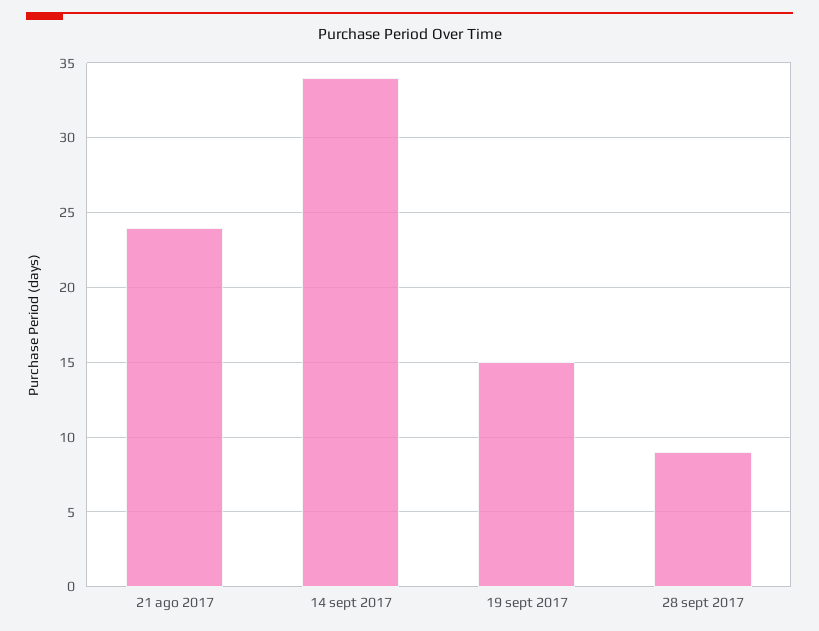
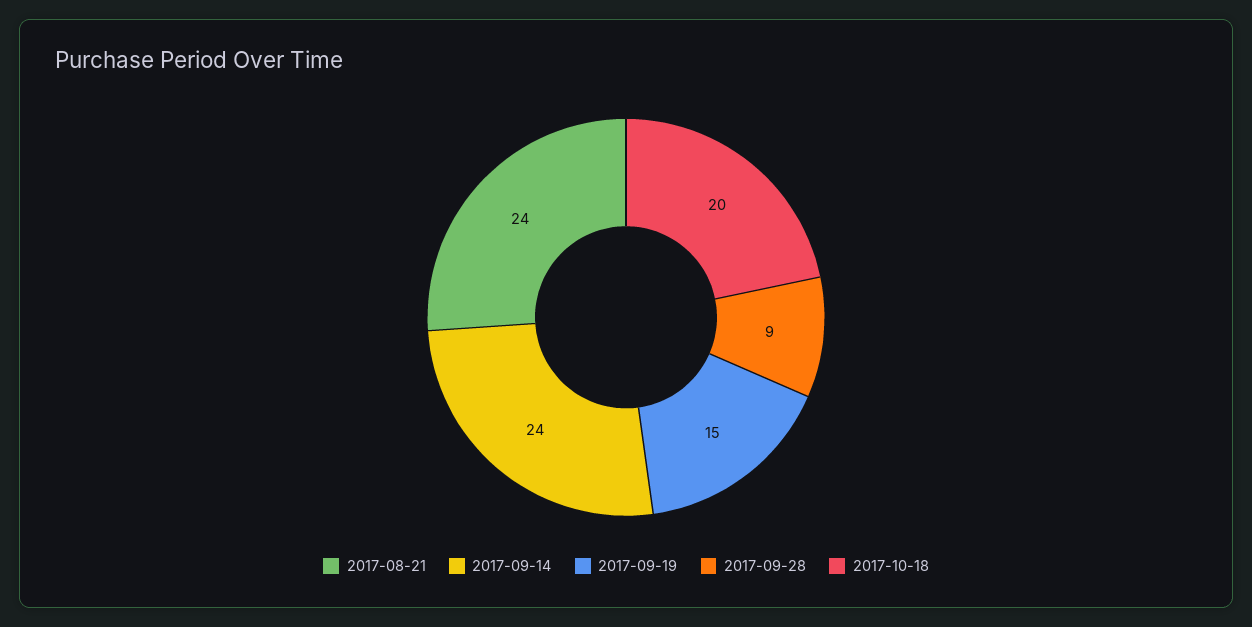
14 sept 2017: 34 -> 24
2017-10-18: none -> 20

